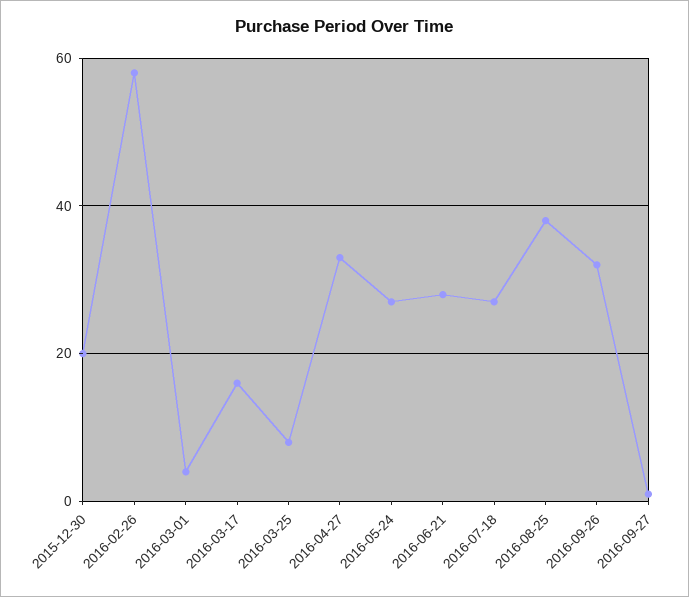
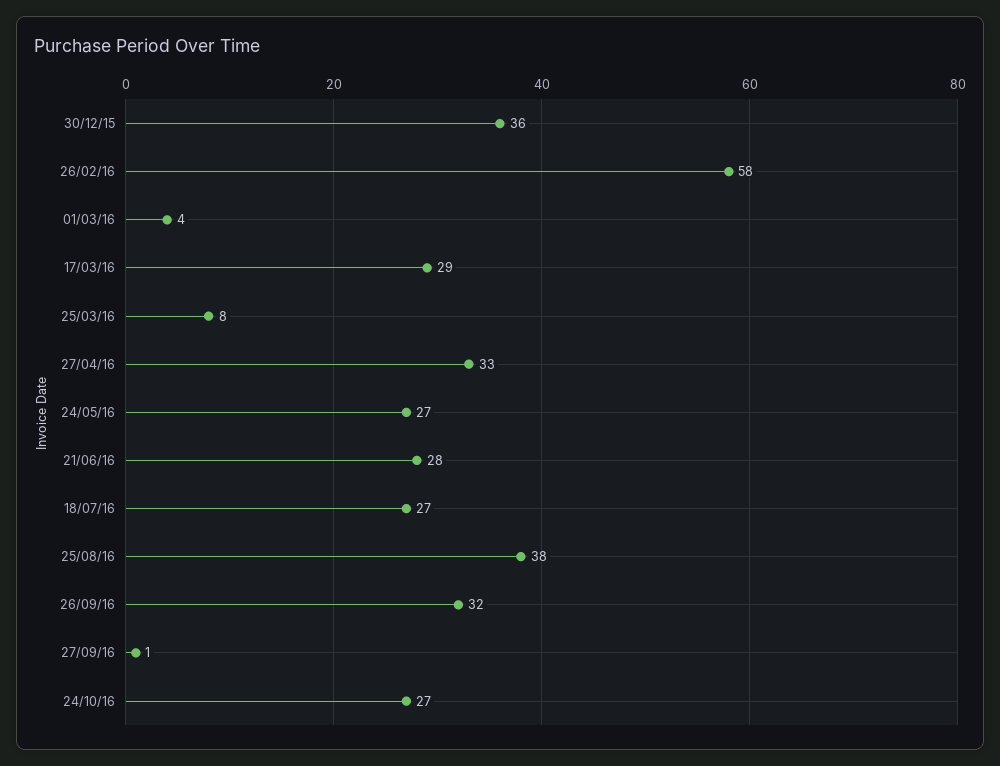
2015-12-30: 20 -> 36
2016-03-17: 15 -> 29
24/10/16: none -> 27

